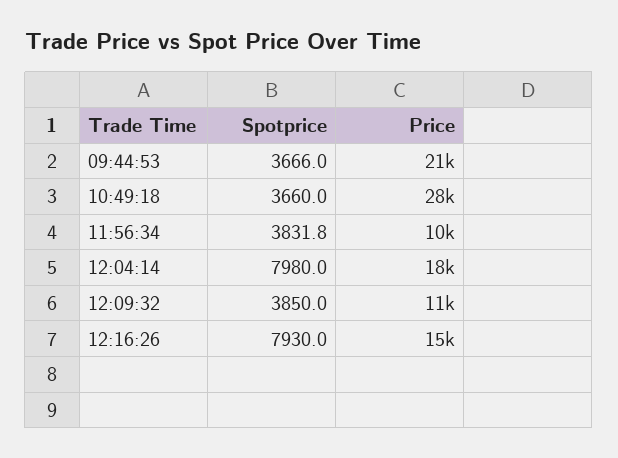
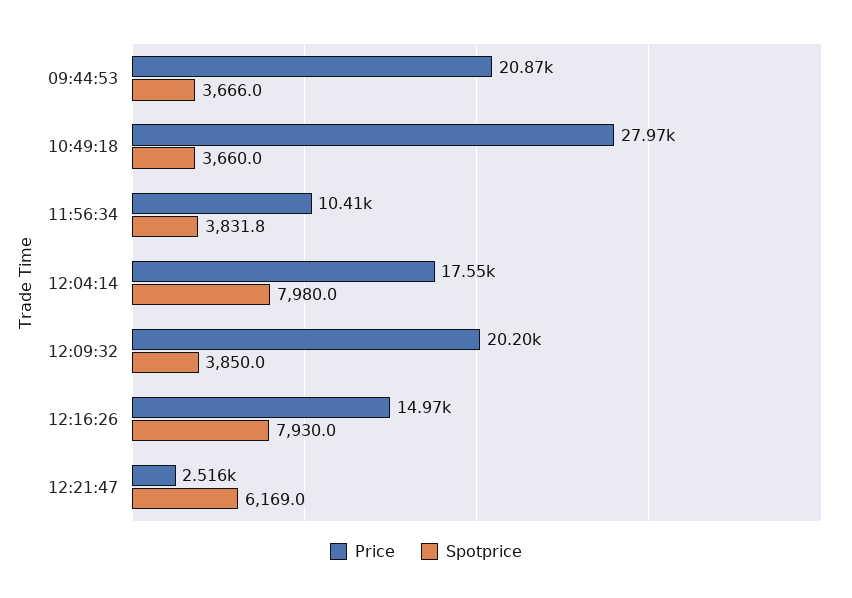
Price, 12:09:32: 11000 -> 20200
Price, 12:21:47: none -> 2516
Spotprice, 12:21:47: none -> 6169

